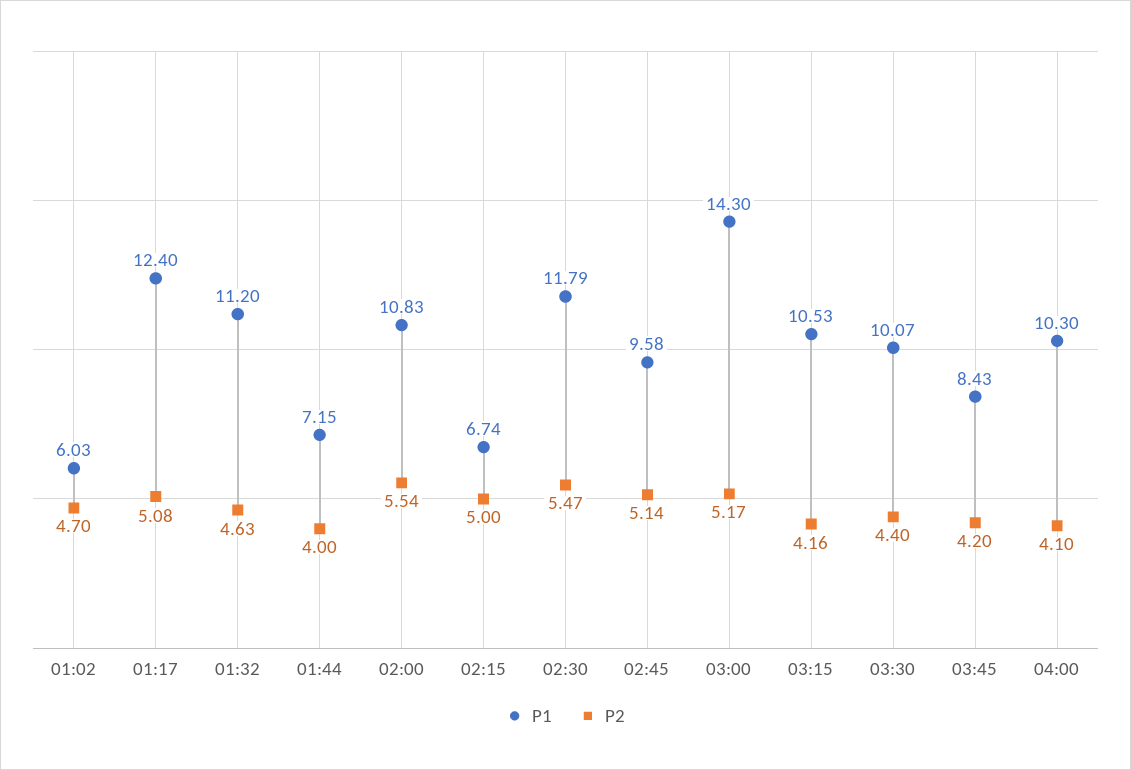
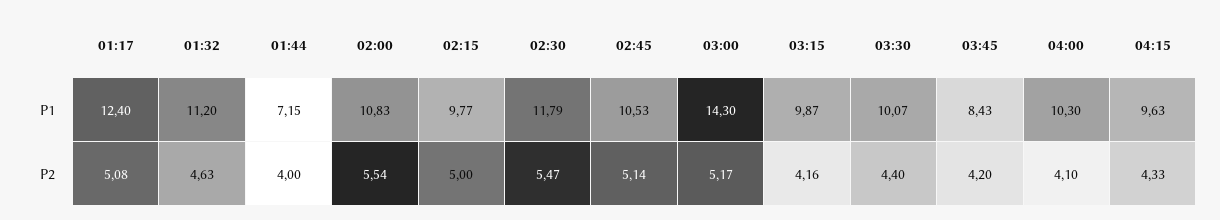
P1, 01:02: 6.03 -> none
P2, 01:02: 4.7 -> none
P1, 02:15: 6.74 -> 9.77
P1, 02:45: 9.58 -> 10.53
P1, 03:15: 10.53 -> 9.87
P1, 04:15: none -> 9.63
P2, 04:15: none -> 4.33

